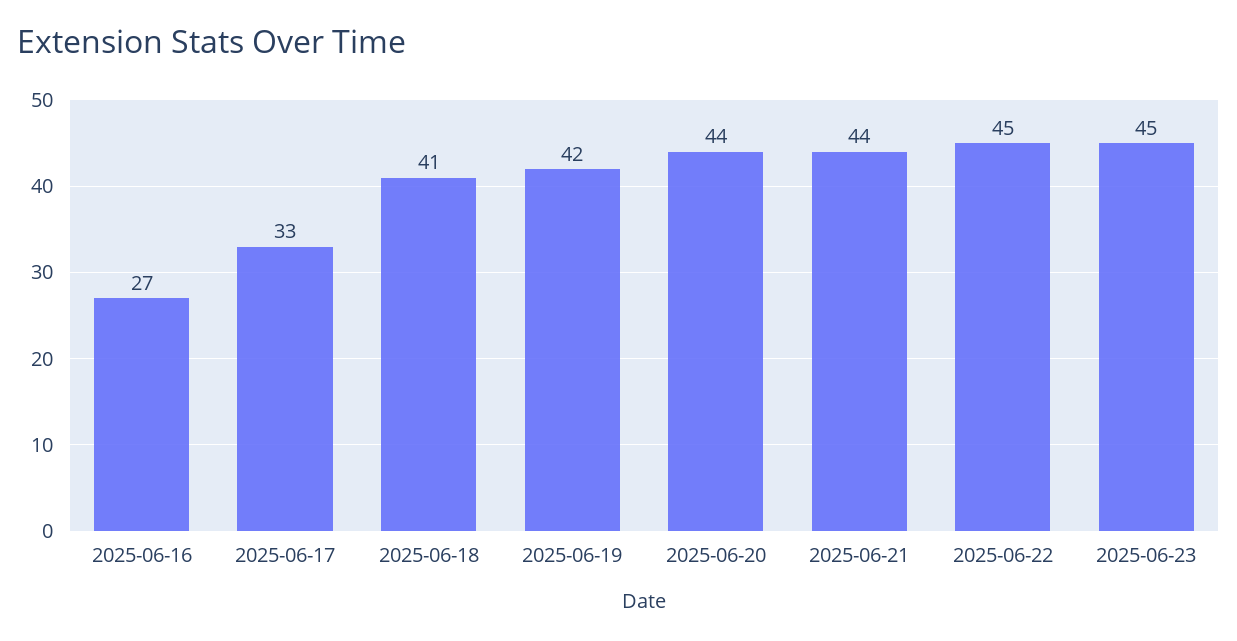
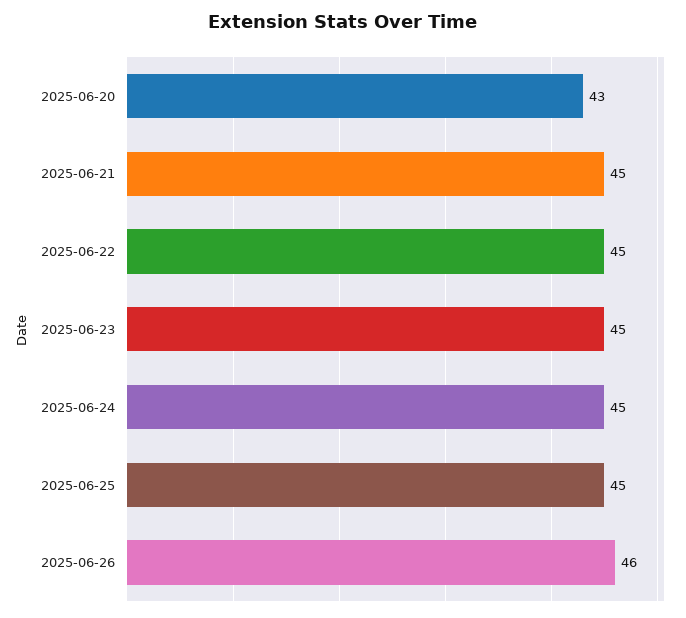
2025-06-16: 27 -> none
2025-06-17: 33 -> none
2025-06-18: 41 -> none
2025-06-19: 42 -> none
2025-06-20: 44 -> 43
2025-06-21: 44 -> 45
2025-06-24: none -> 45
2025-06-25: none -> 45
2025-06-26: none -> 46

